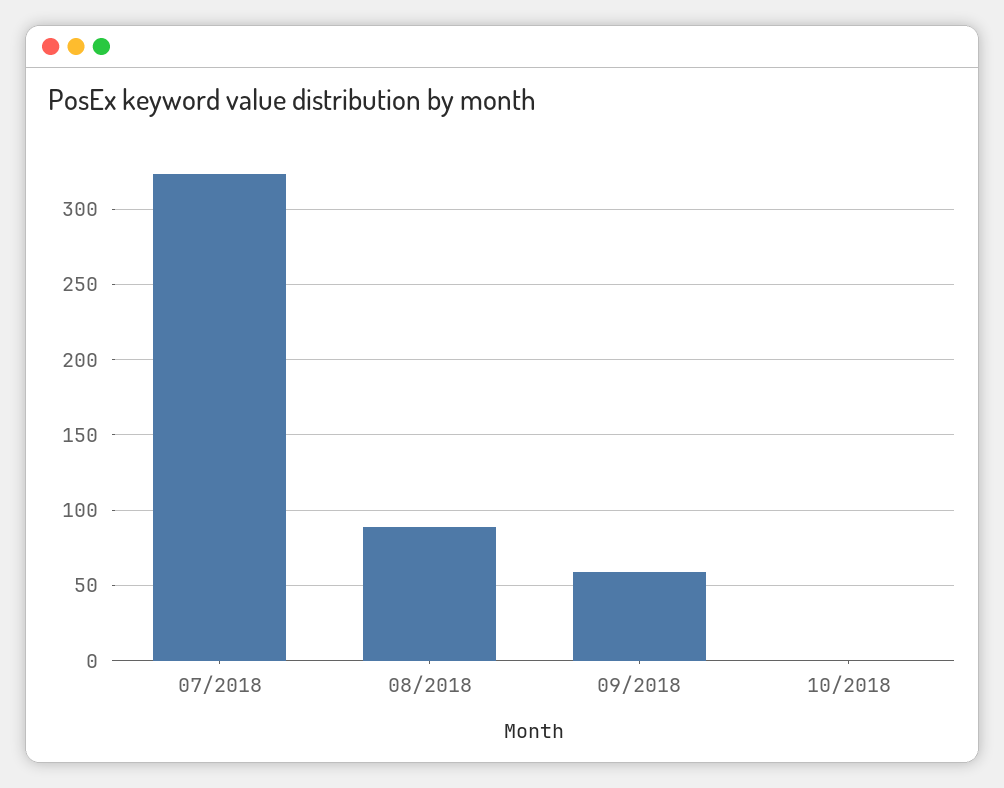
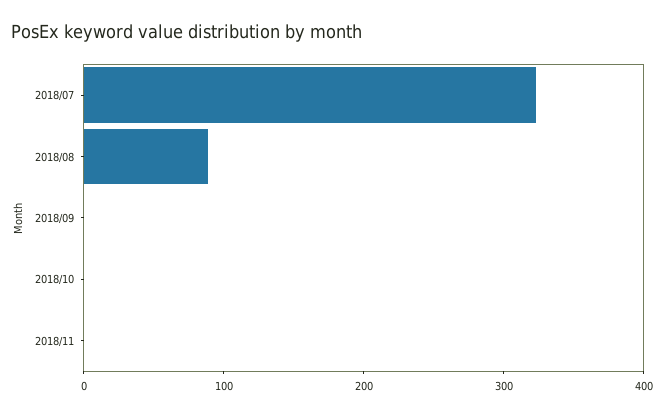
09/2018: 60 -> 0
2018/11: none -> 0

